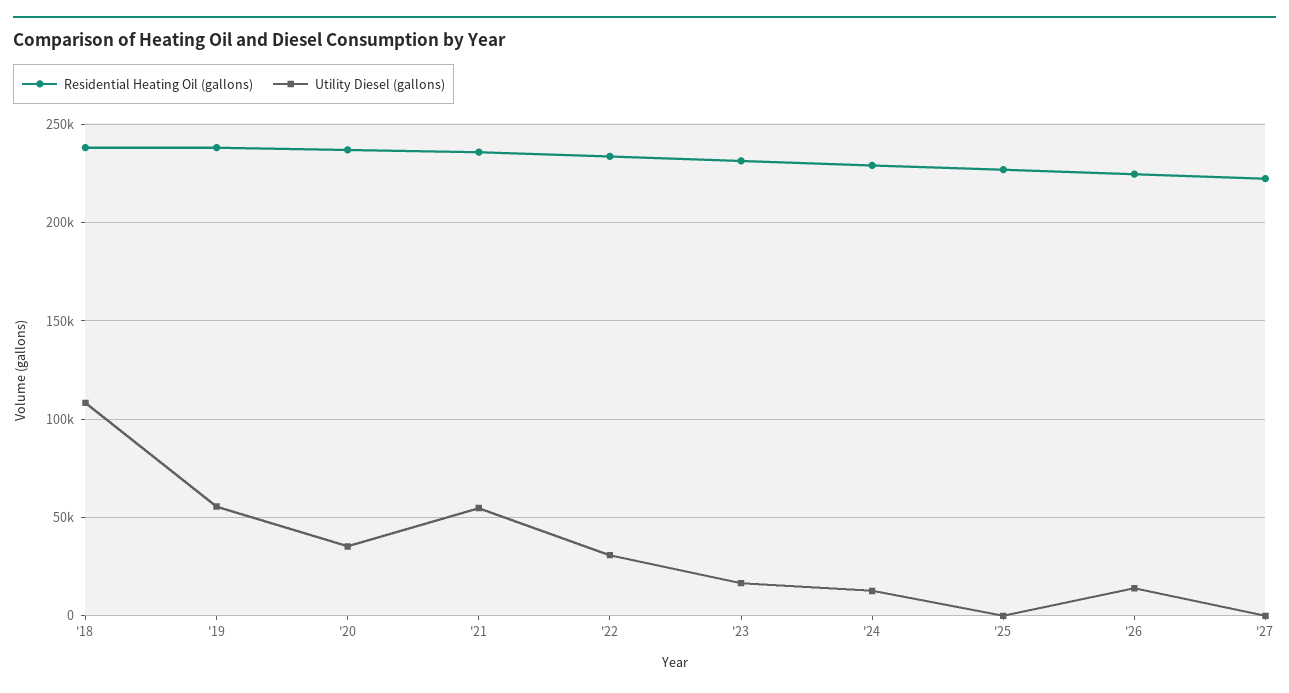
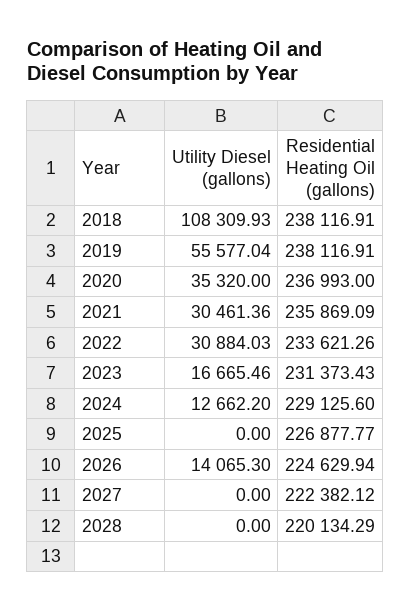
Utility Diesel (gallons), '21: 55000 -> 30461.36
Utility Diesel (gallons), 2028: none -> 0
Residential Heating Oil (gallons), 2028: none -> 220134.29

